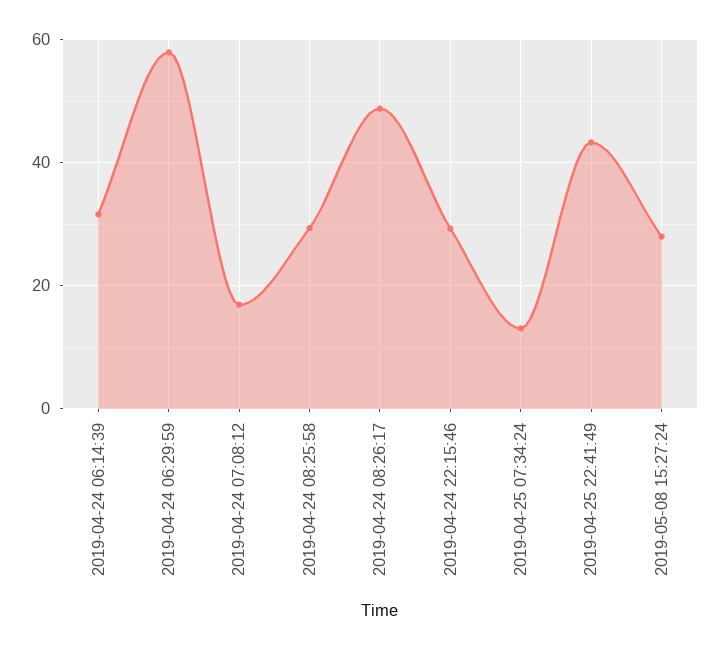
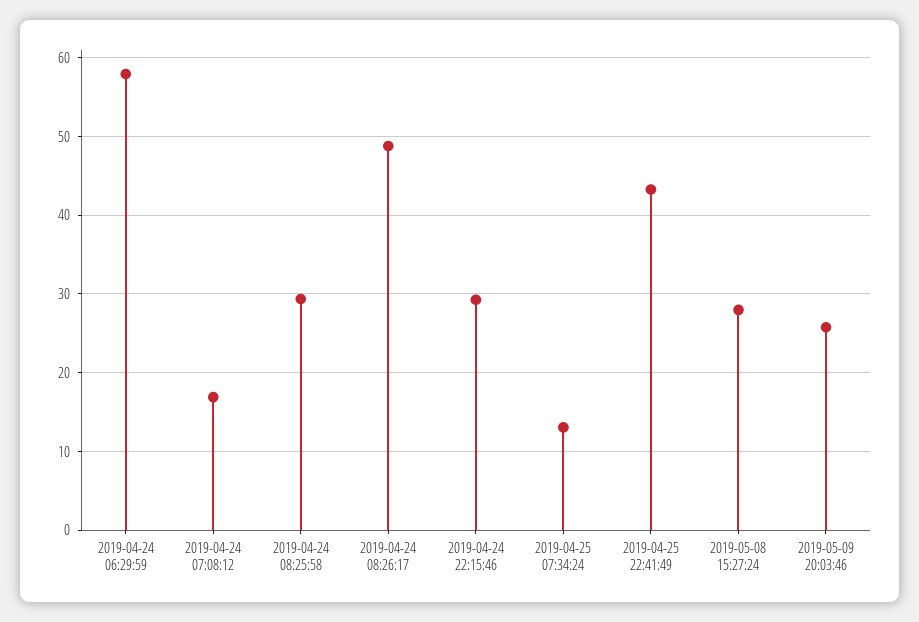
2019-04-24 06:14:39: 32 -> none
2019-05-09 20:03:46: none -> 26

